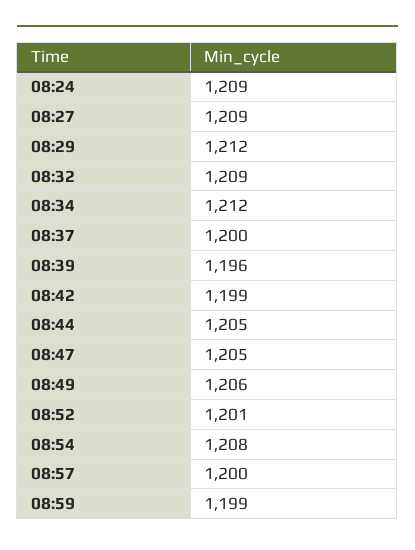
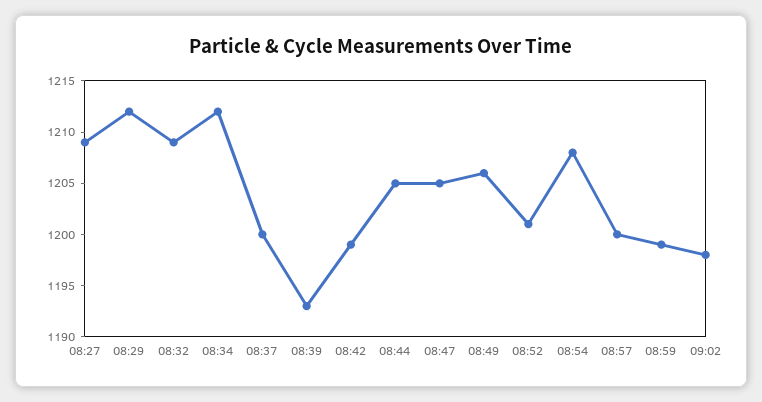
08:24: 1209 -> none
08:39: 1196 -> 1193
09:02: none -> 1198

